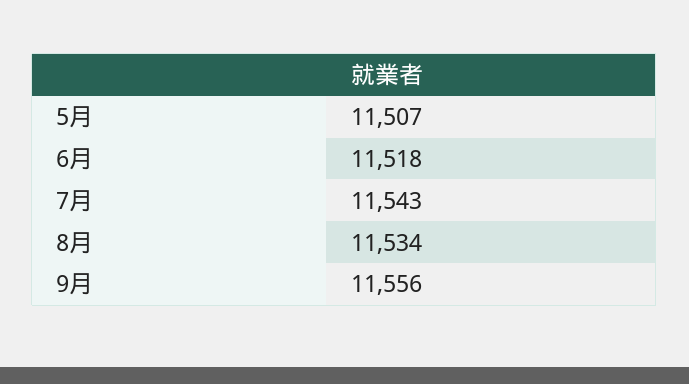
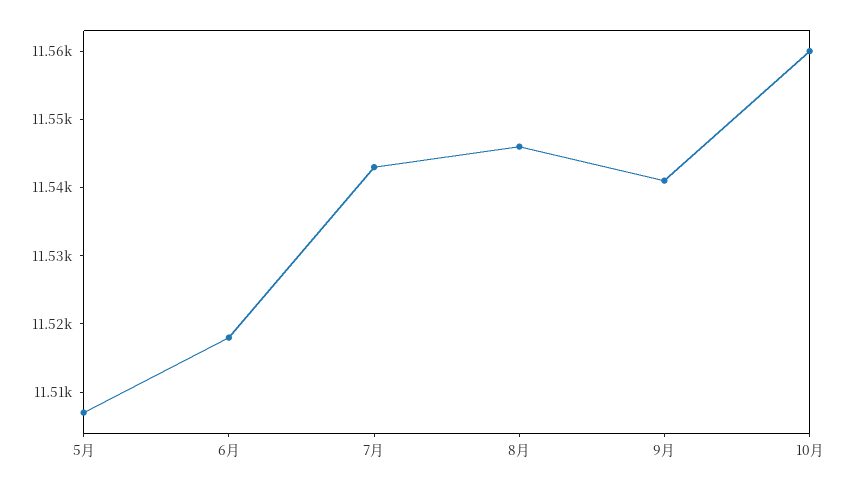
8月: 11534 -> 11545
9月: 11556 -> 11540
10月: none -> 11560

